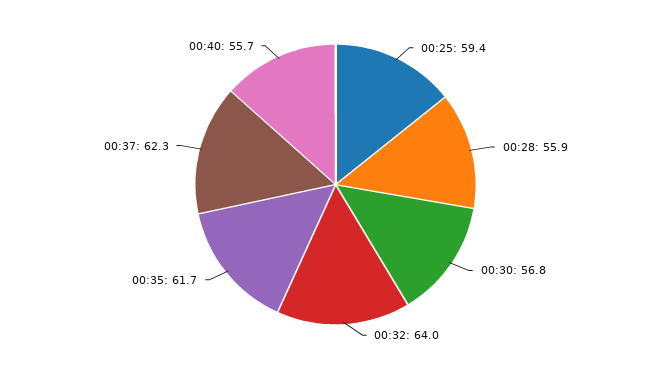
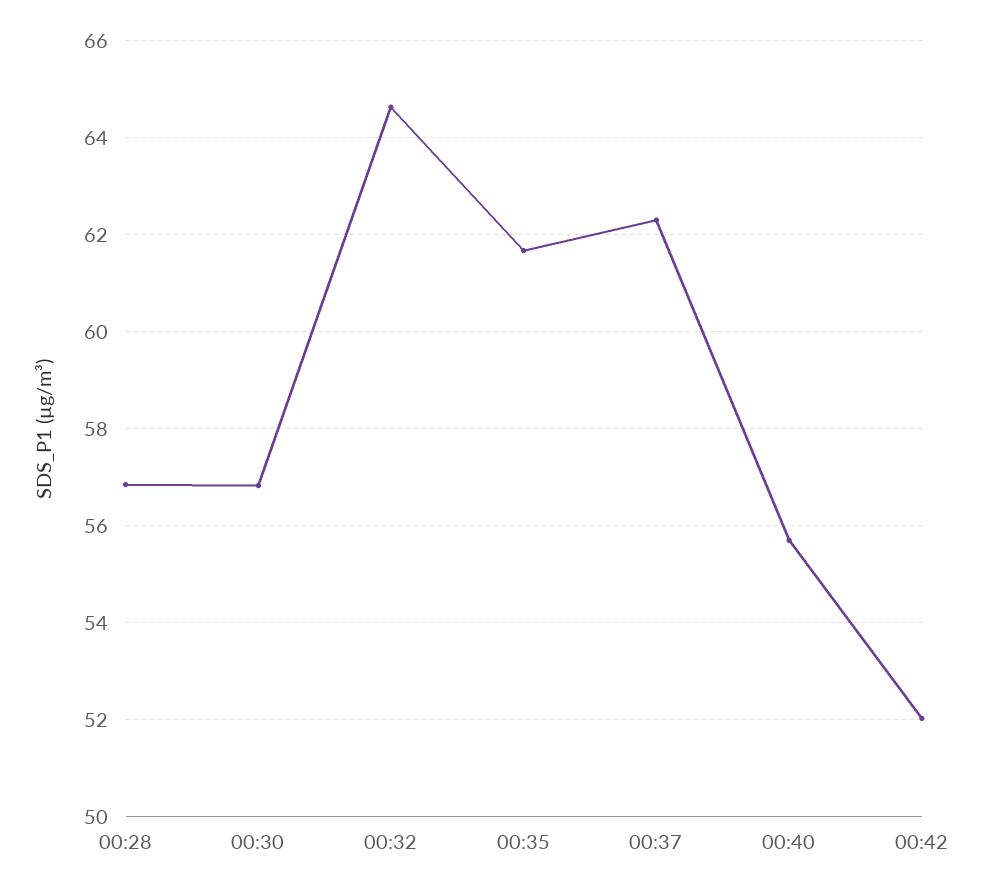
00:25: 59.4 -> none
00:28: 55.9 -> 56.8
00:32: 64 -> 64.6
00:42: none -> 52

